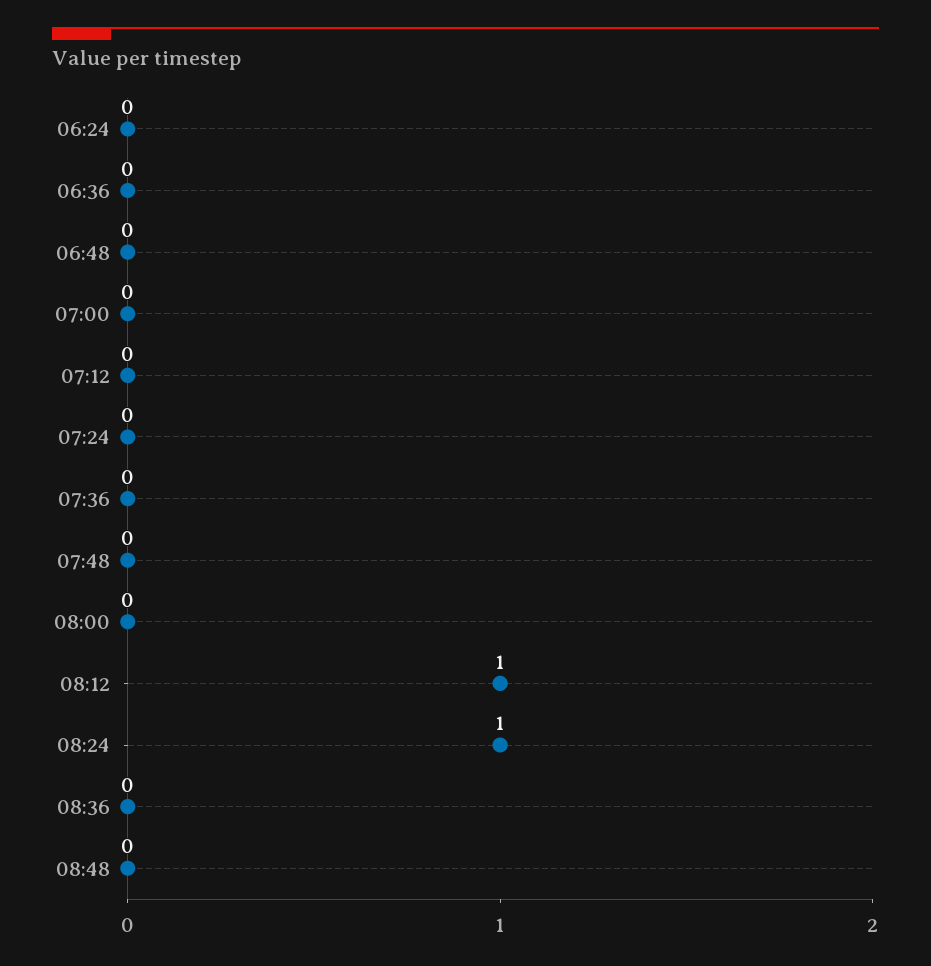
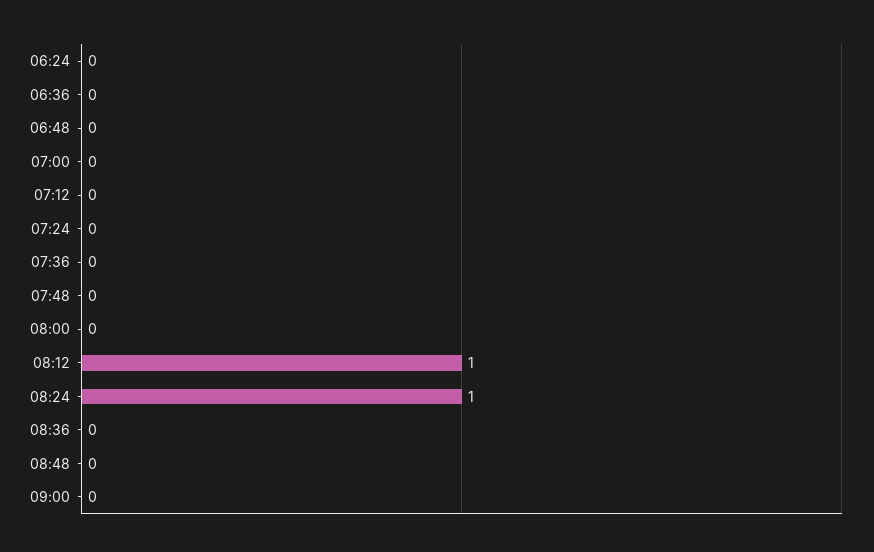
09:00: none -> 0

